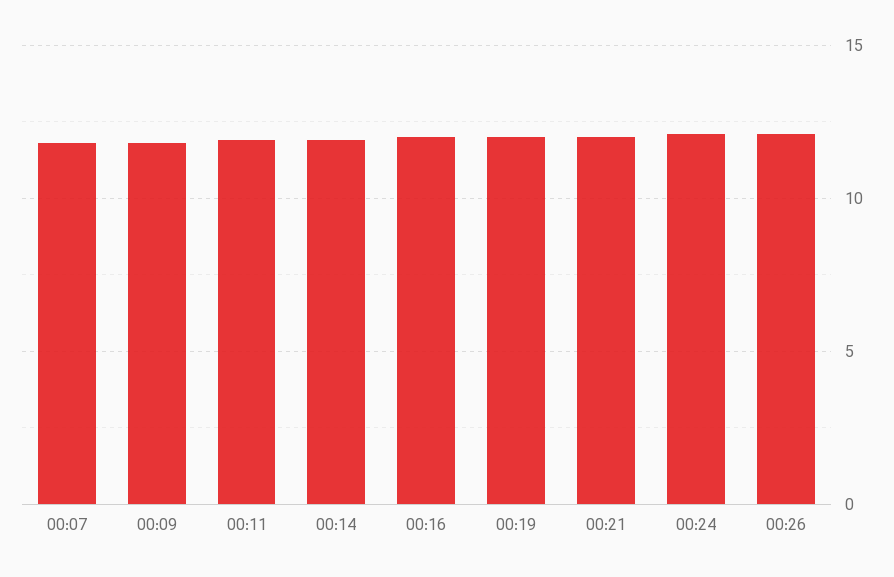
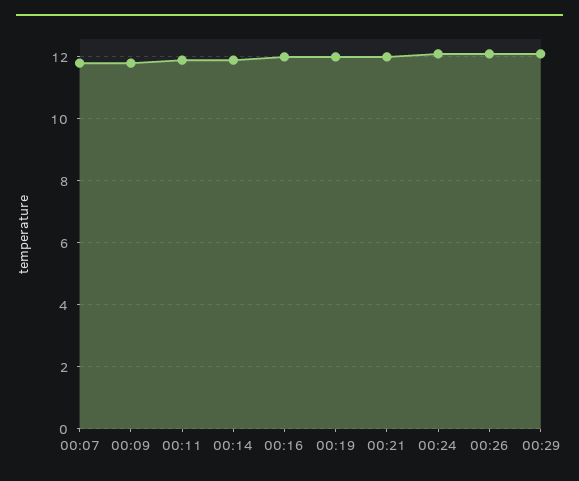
00:29: none -> 12

